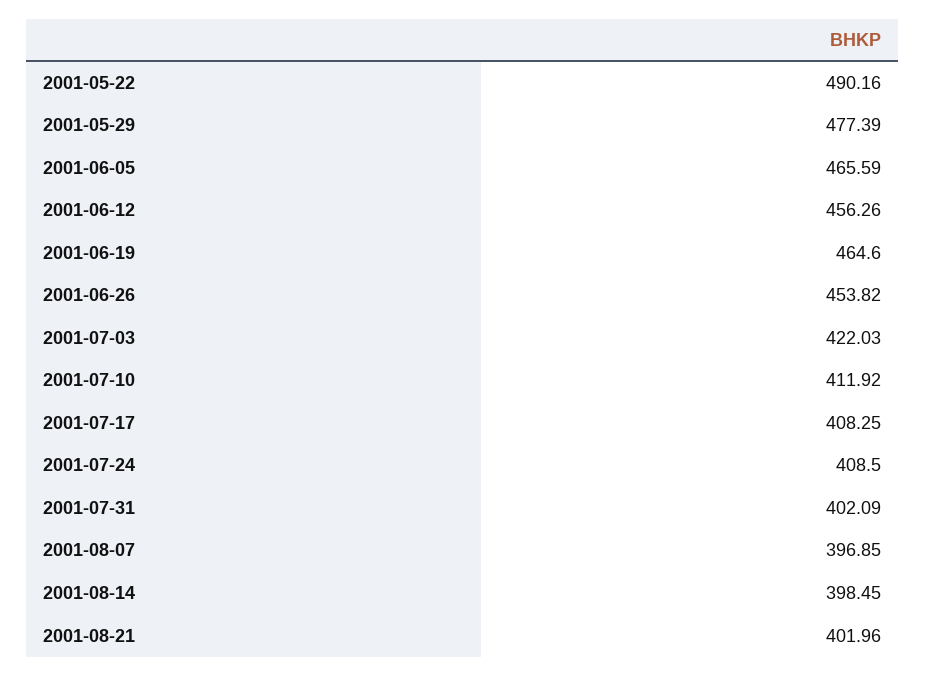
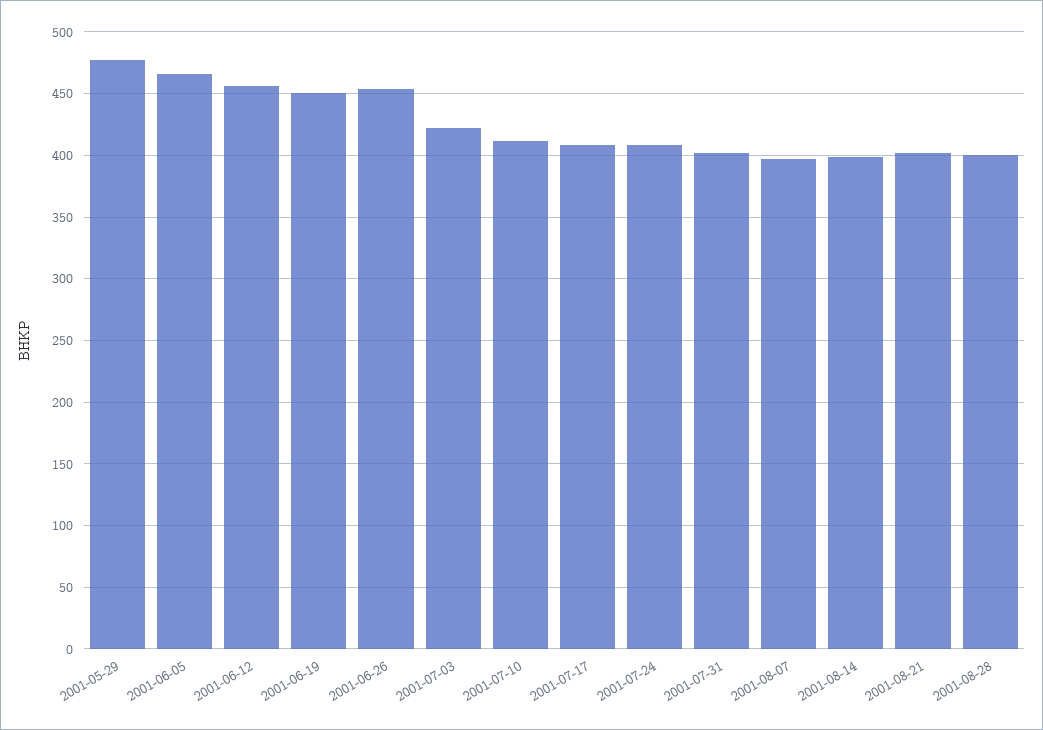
2001-05-22: 490.16 -> none
2001-06-19: 464.6 -> 450
2001-08-28: none -> 400

